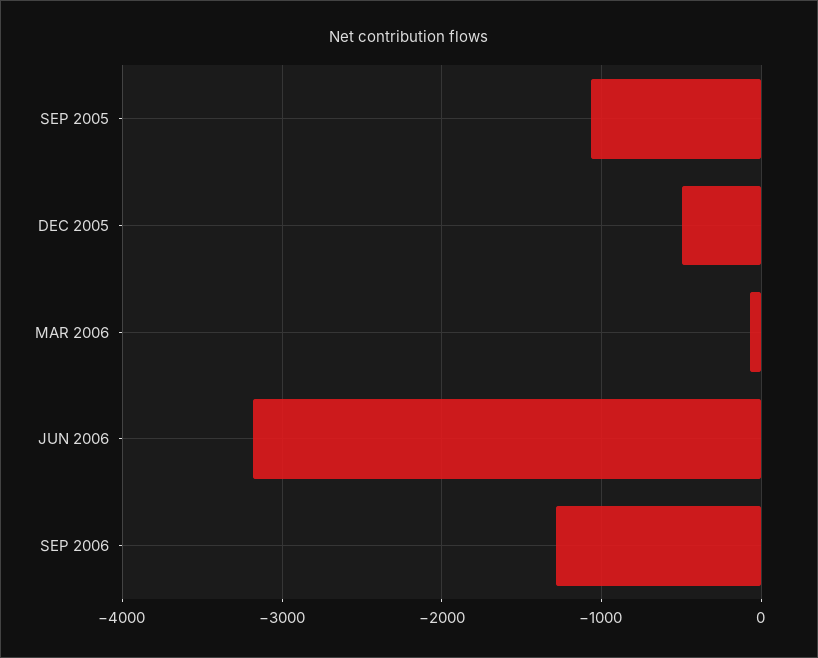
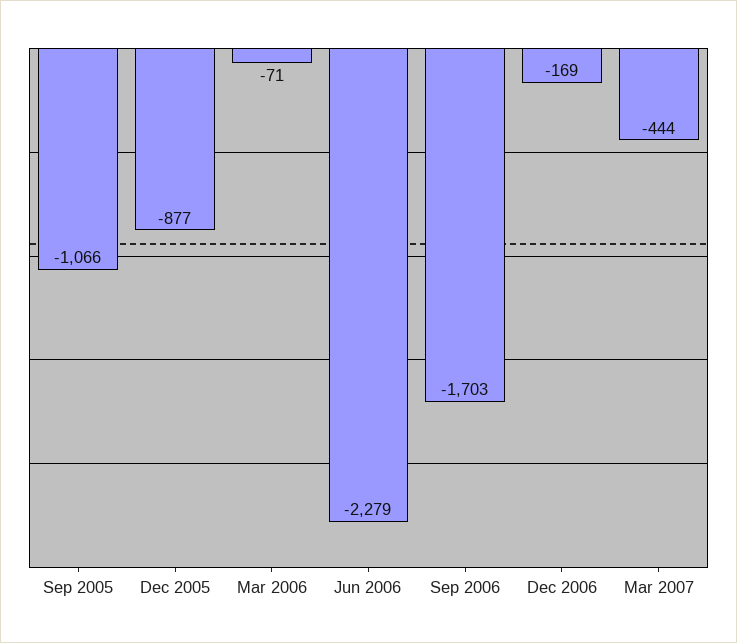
DEC 2005: -500 -> -877
JUN 2006: -3200 -> -2279
SEP 2006: -1300 -> -1703
Dec 2006: none -> -169
Mar 2007: none -> -444

